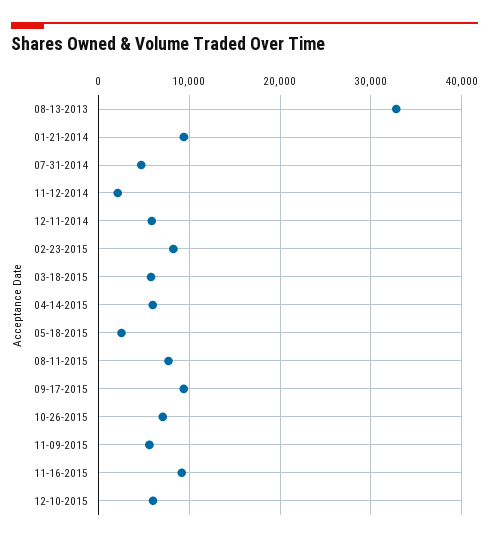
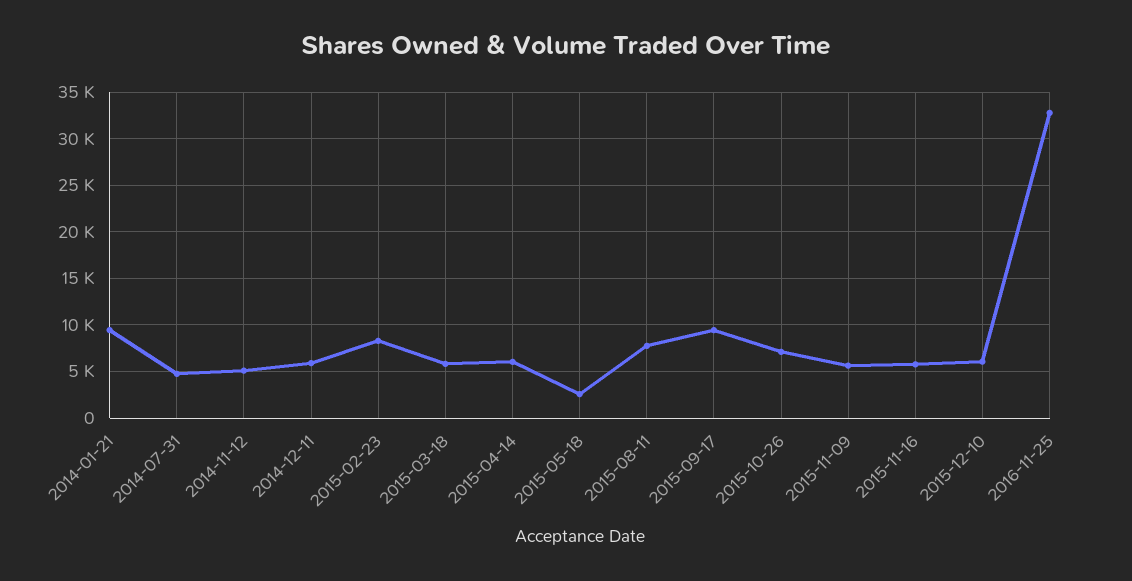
08-13-2013: 33000 -> none
11-12-2014: 2000 -> 5000
11-16-2015: 9000 -> 6000
2016-11-25: none -> 33000

